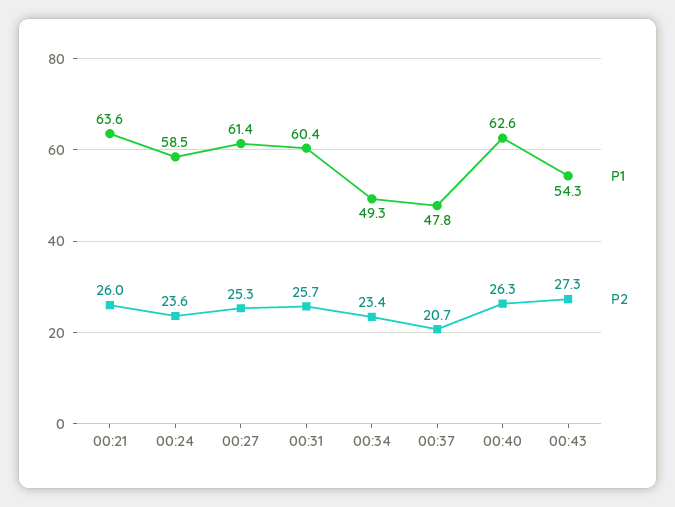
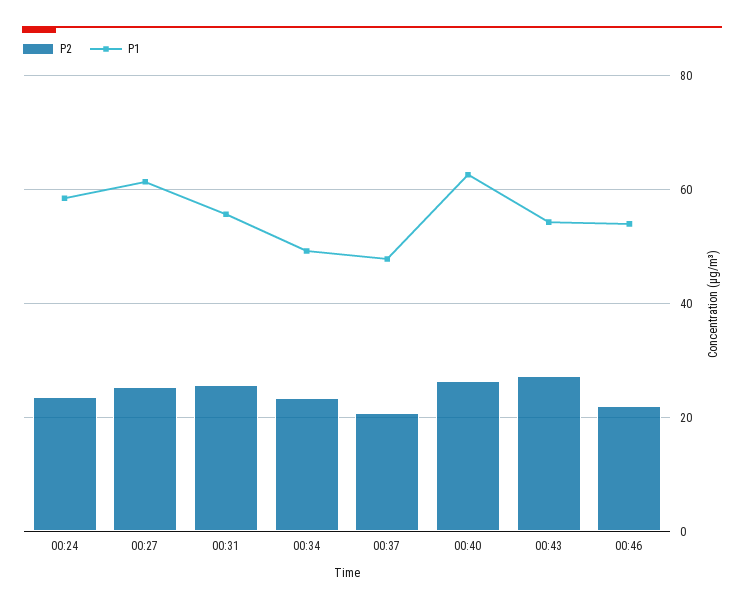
P1, 00:21: 63.6 -> none
P2, 00:21: 26 -> none
P1, 00:31: 60.4 -> 56
P2, 00:46: none -> 22
P1, 00:46: none -> 54

